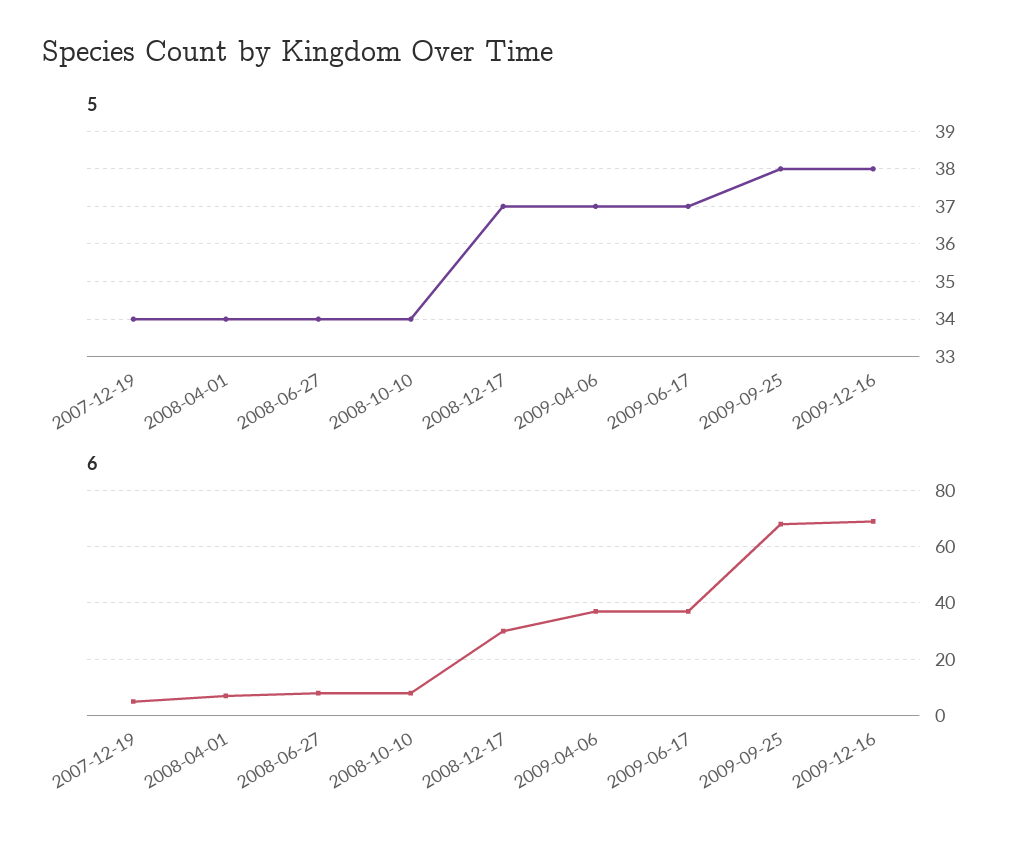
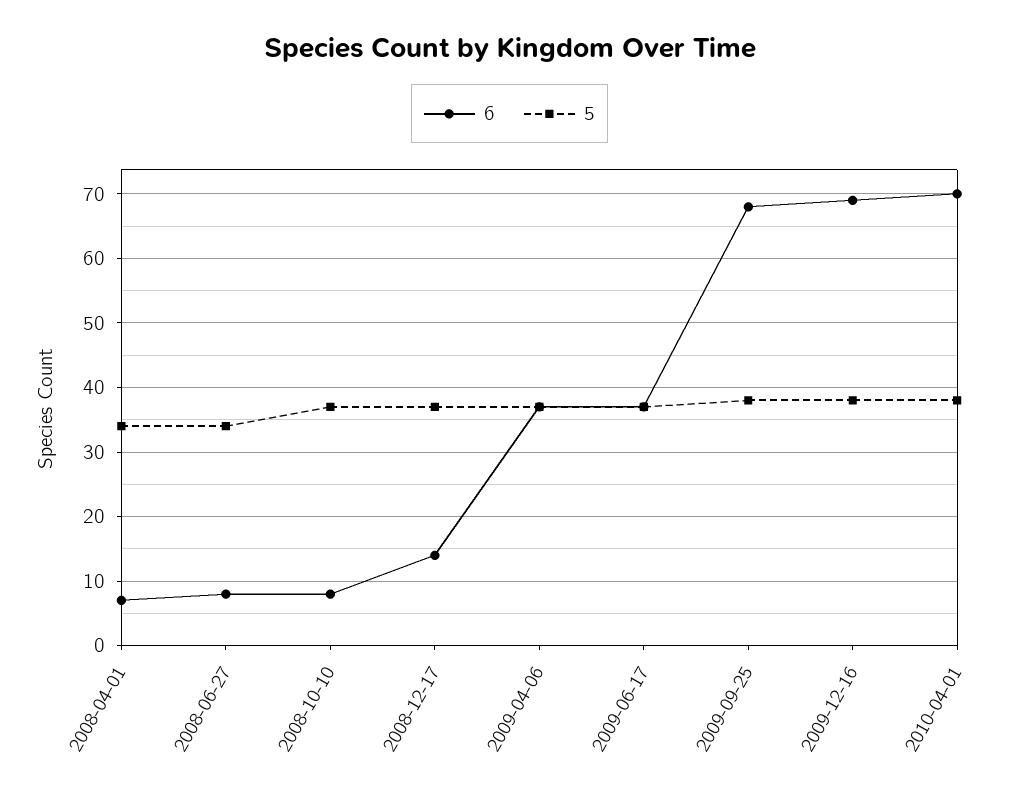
5, 2007-12-19: 34 -> none
5, 2008-10-10: 34 -> 37
6, 2007-12-19: 5 -> none
6, 2008-12-17: 30 -> 14
6, 2010-04-01: none -> 70
5, 2010-04-01: none -> 38

